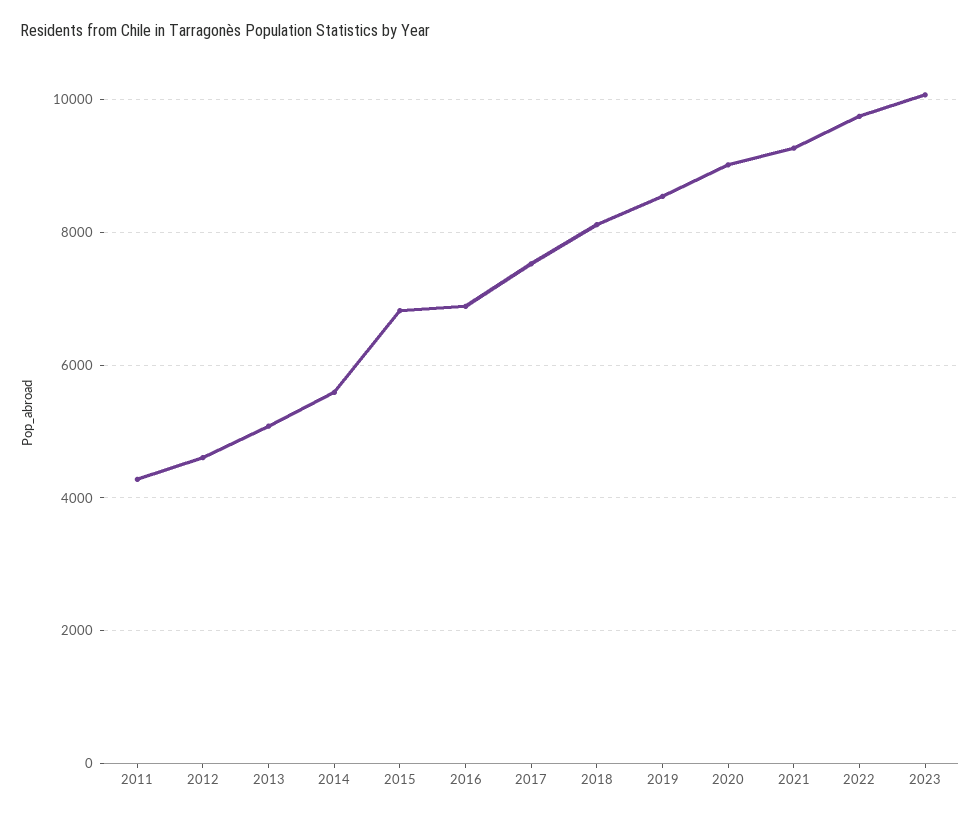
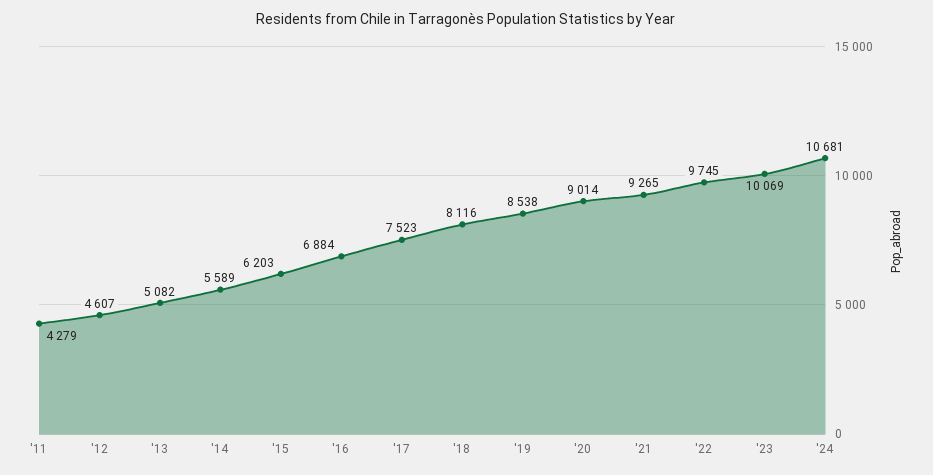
2015: 6800 -> 6203
'24: none -> 10681

